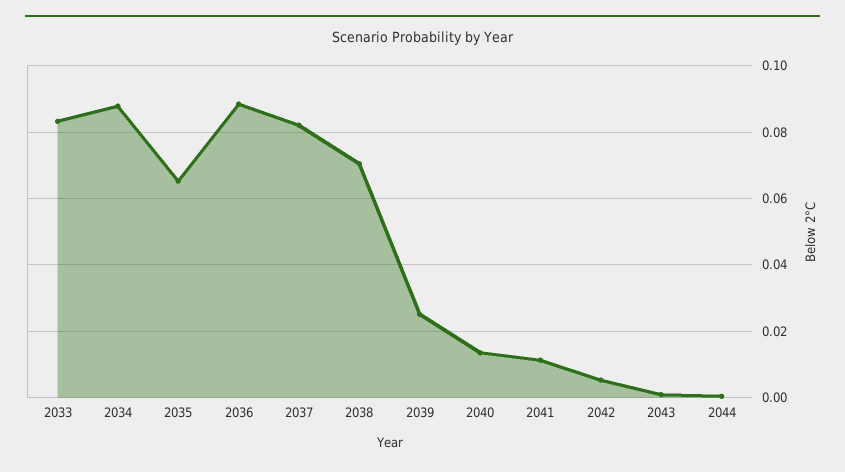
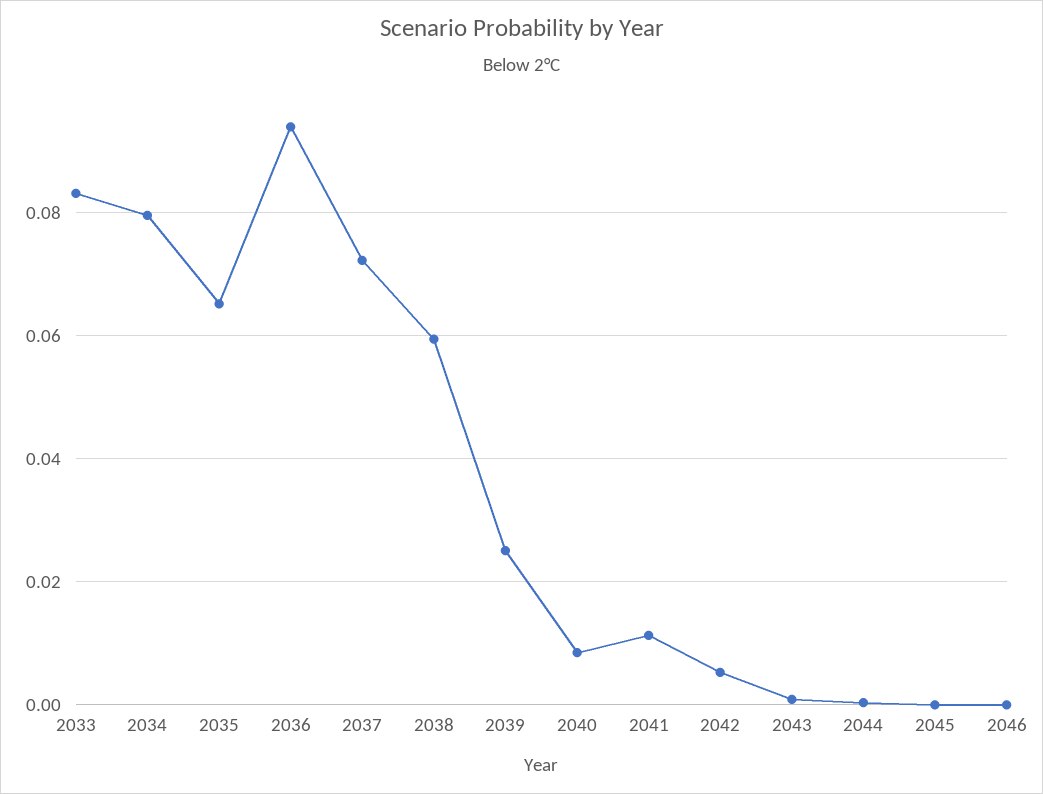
2034: 0.088 -> 0.08
2036: 0.088 -> 0.094
2037: 0.082 -> 0.072
2038: 0.07 -> 0.06
2040: 0.014 -> 0.008
2045: none -> 0
2046: none -> 0

